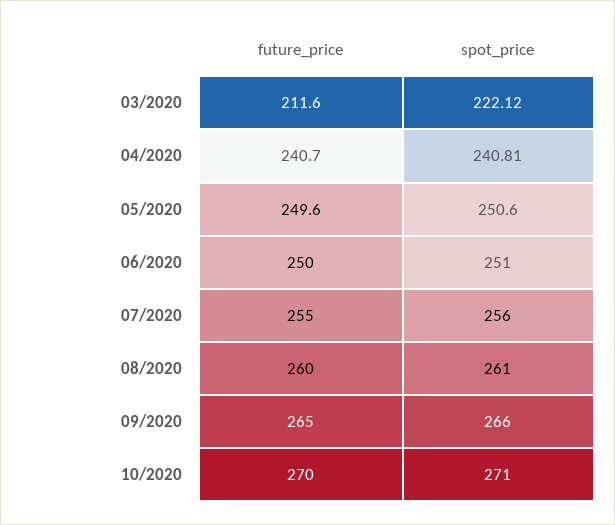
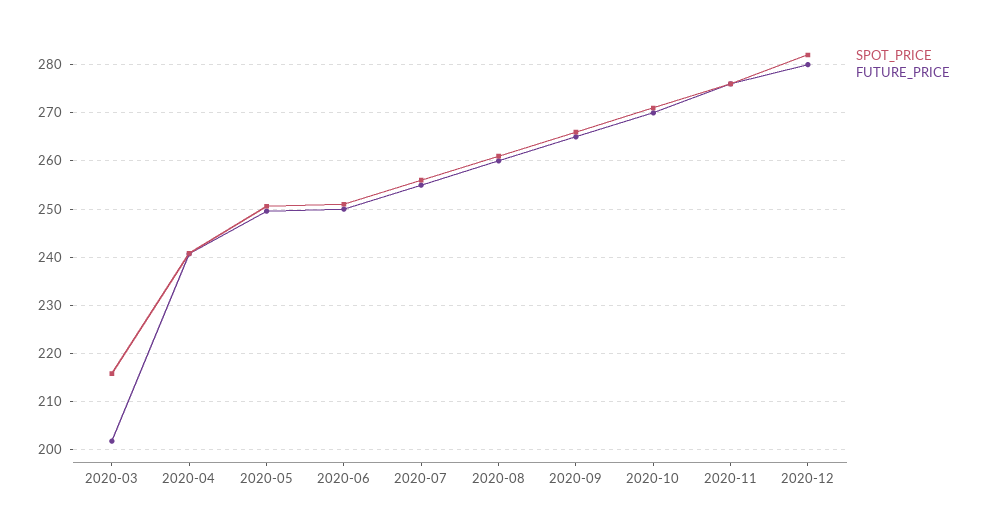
future_price, 03/2020: 211.6 -> 202
spot_price, 03/2020: 222.12 -> 216
spot_price, 2020-11: none -> 276
future_price, 2020-11: none -> 276
spot_price, 2020-12: none -> 282
future_price, 2020-12: none -> 280

